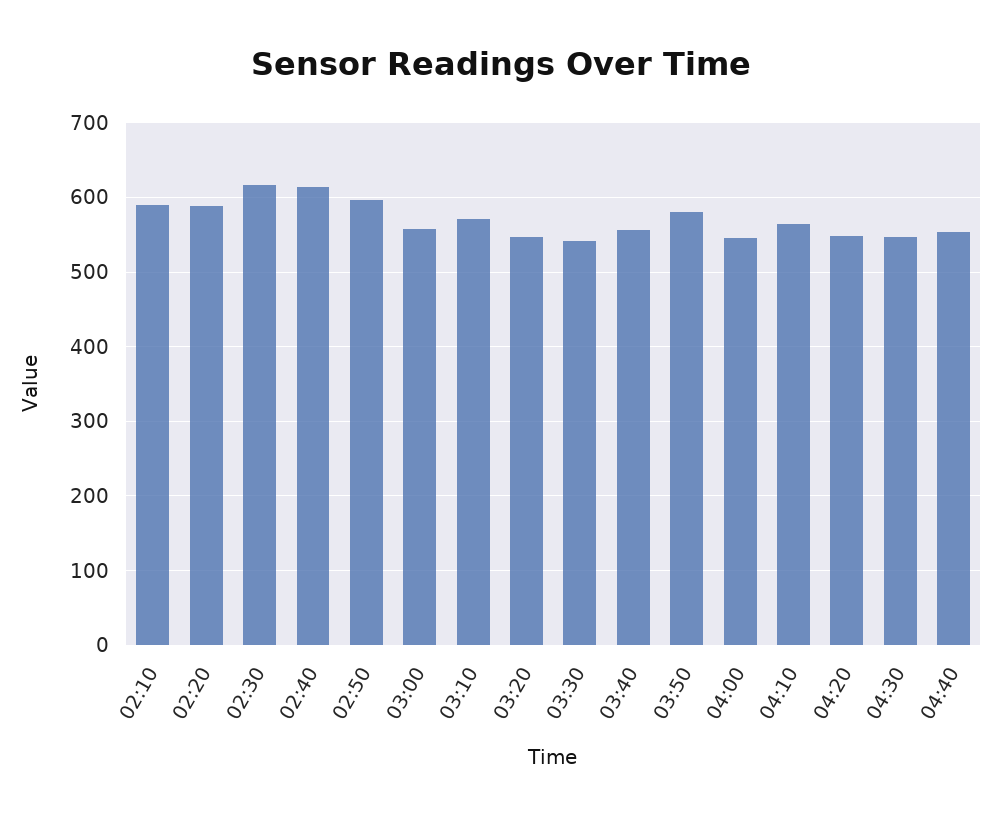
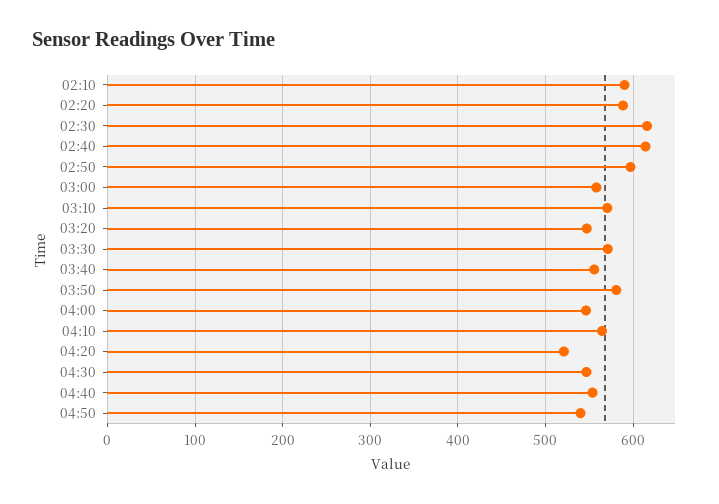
03:30: 540 -> 570
04:20: 550 -> 520
04:50: none -> 540

